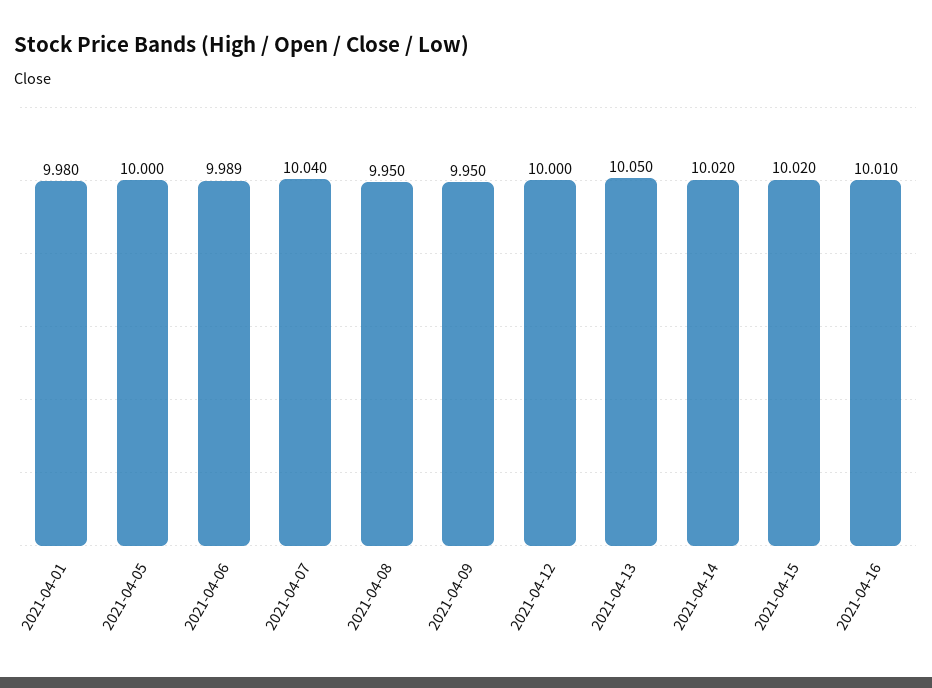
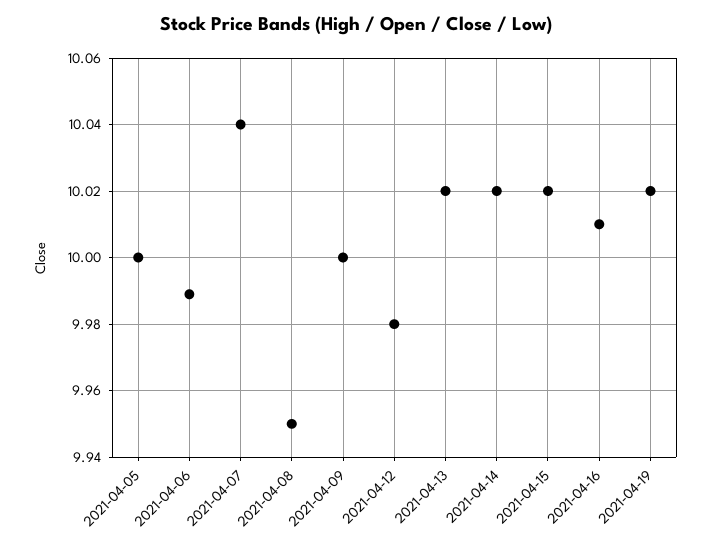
2021-04-01: 9.98 -> none
2021-04-09: 9.95 -> 10
2021-04-12: 10 -> 9.98
2021-04-13: 10.05 -> 10.02
2021-04-19: none -> 10.02

